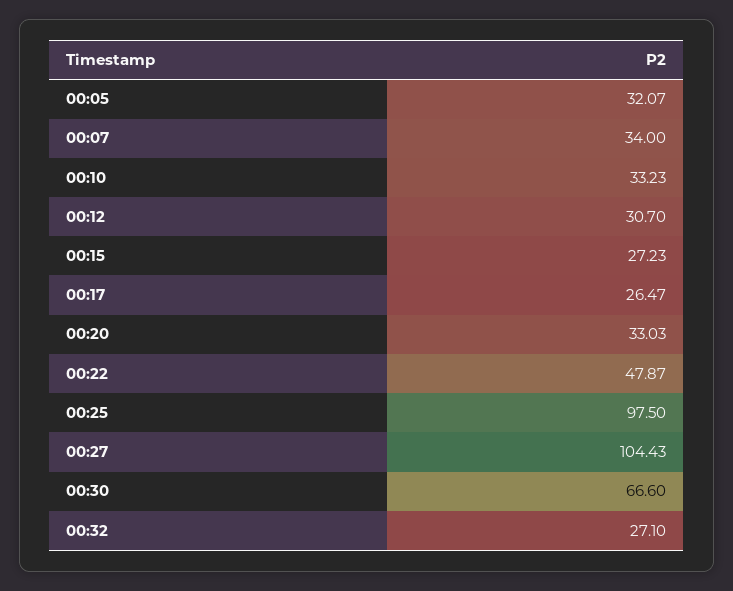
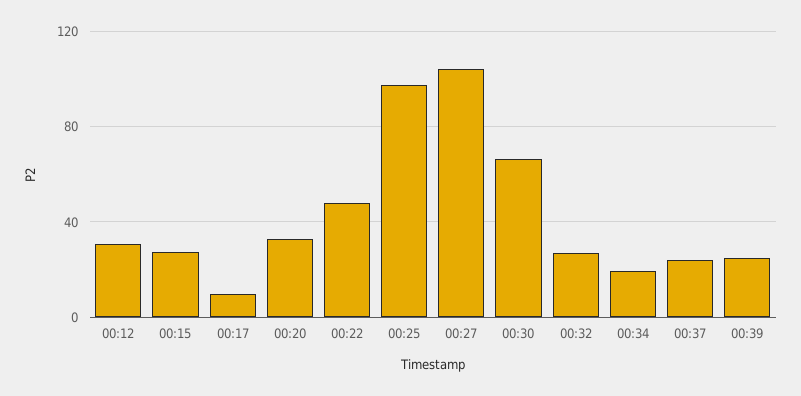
00:05: 32.07 -> none
00:07: 34 -> none
00:10: 33.23 -> none
00:17: 26.47 -> 10
00:34: none -> 20
00:37: none -> 25
00:39: none -> 25

